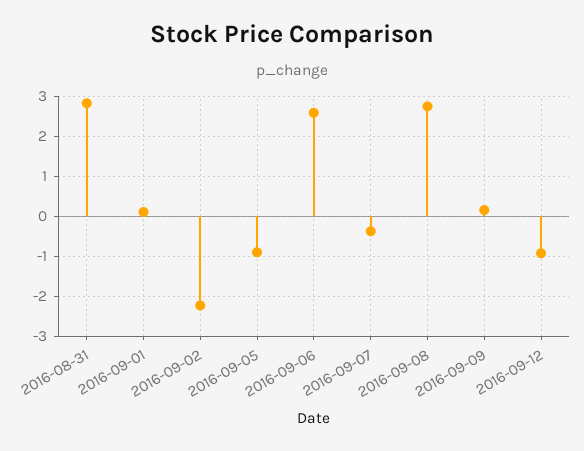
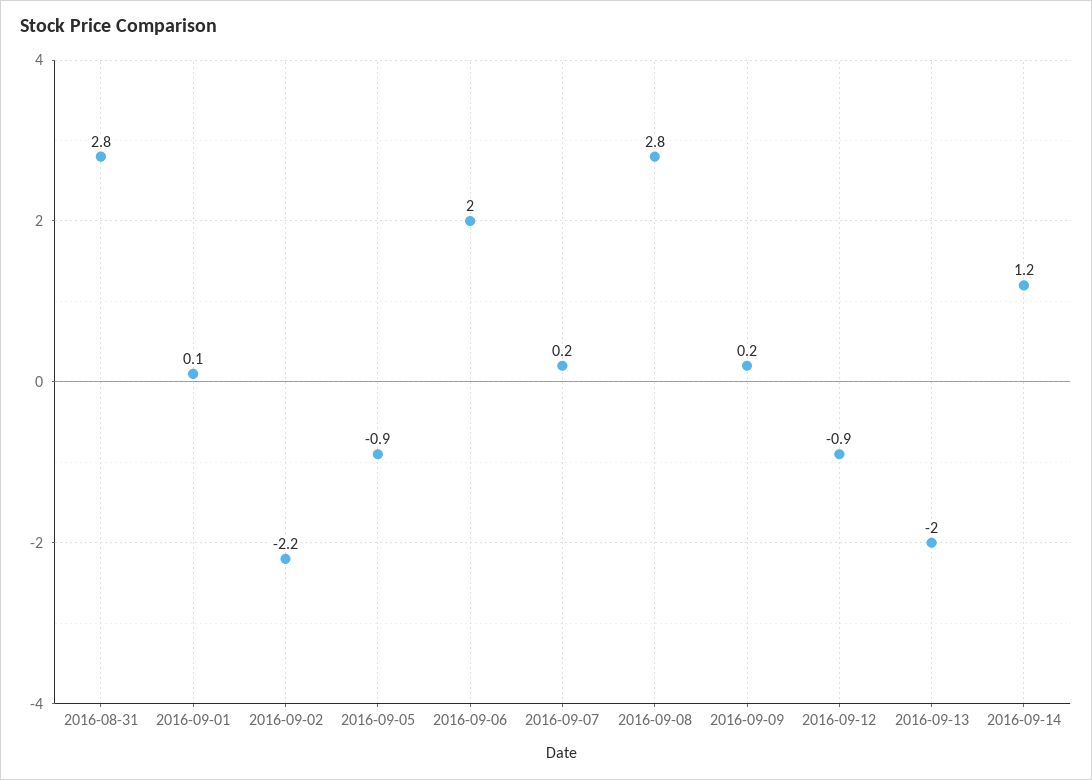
2016-09-06: 2.6 -> 2
2016-09-07: -0.4 -> 0.2
2016-09-13: none -> -2
2016-09-14: none -> 1.2

